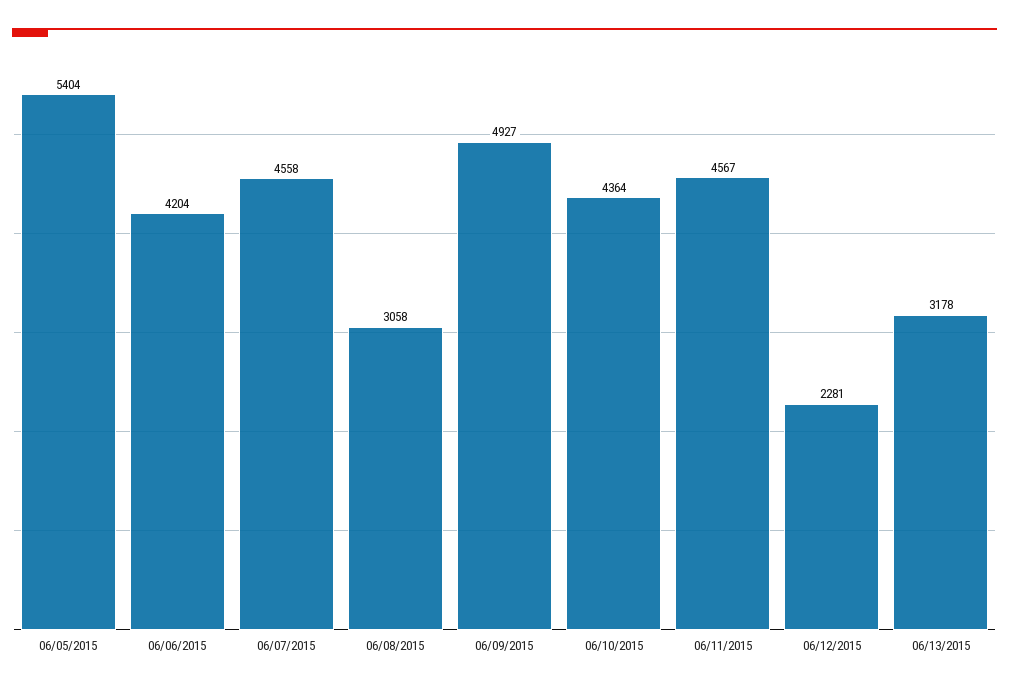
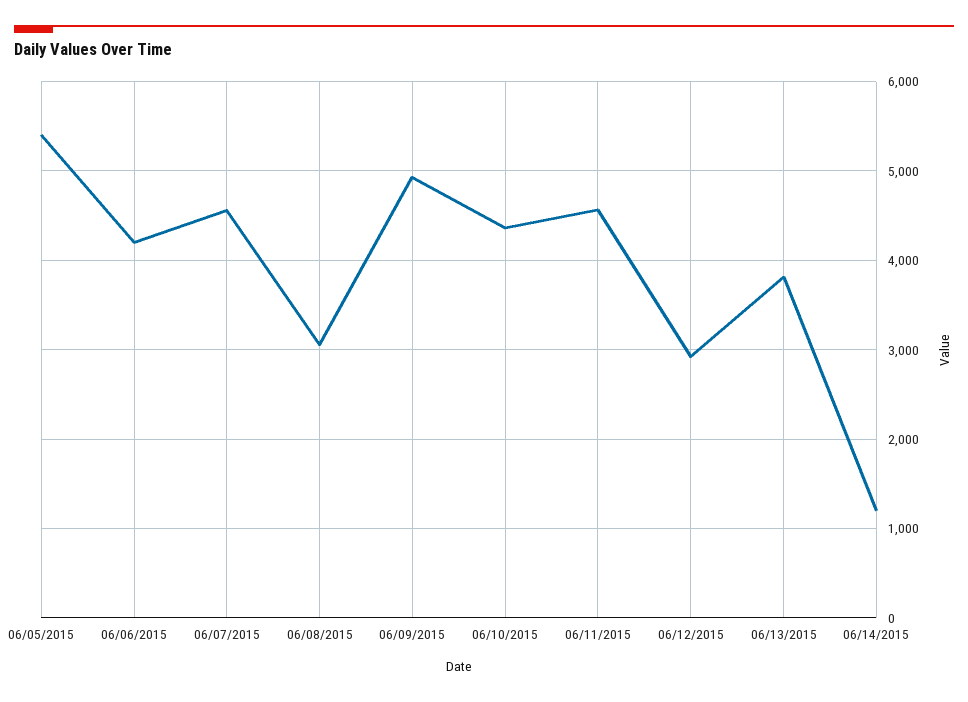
06/12/2015: 2281 -> 2900
06/13/2015: 3178 -> 3800
06/14/2015: none -> 1200

